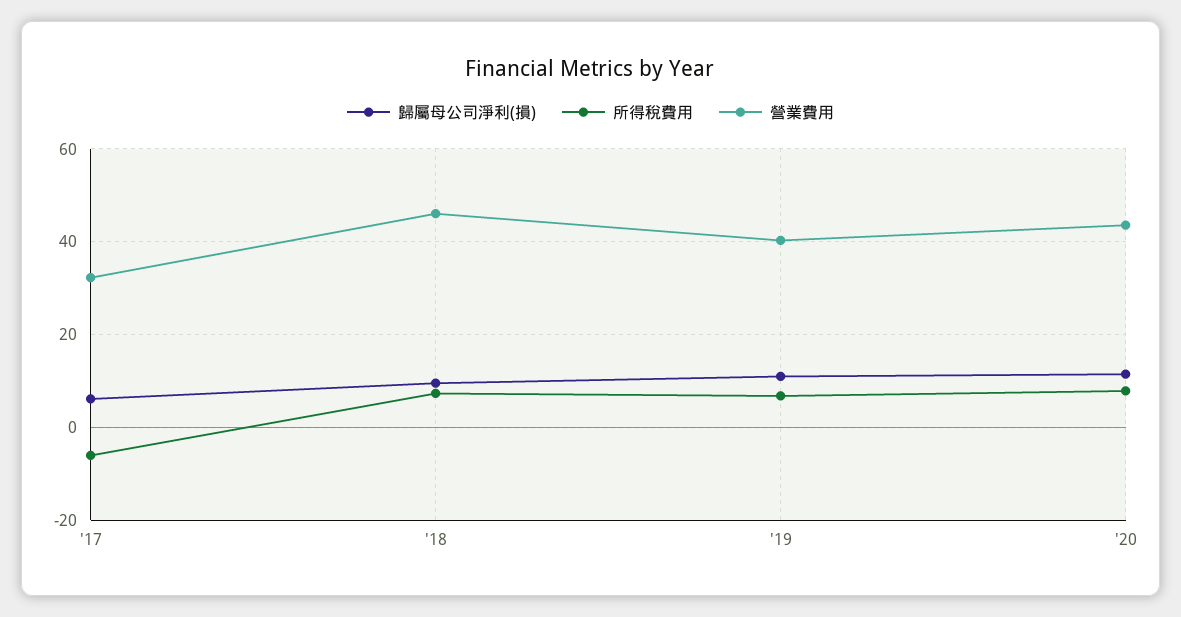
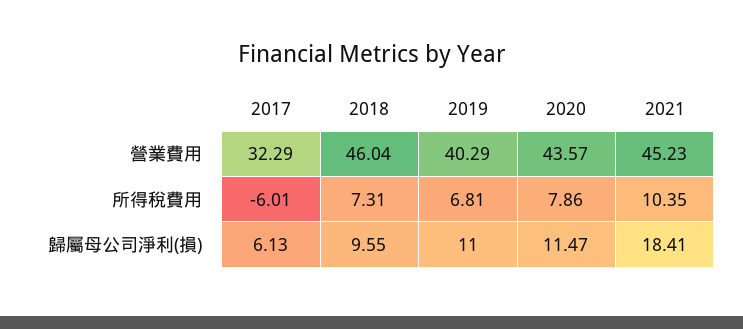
營業費用, 2021: none -> 45.23
所得稅費用, 2021: none -> 10.35
歸屬母公司淨利(損), 2021: none -> 18.41

